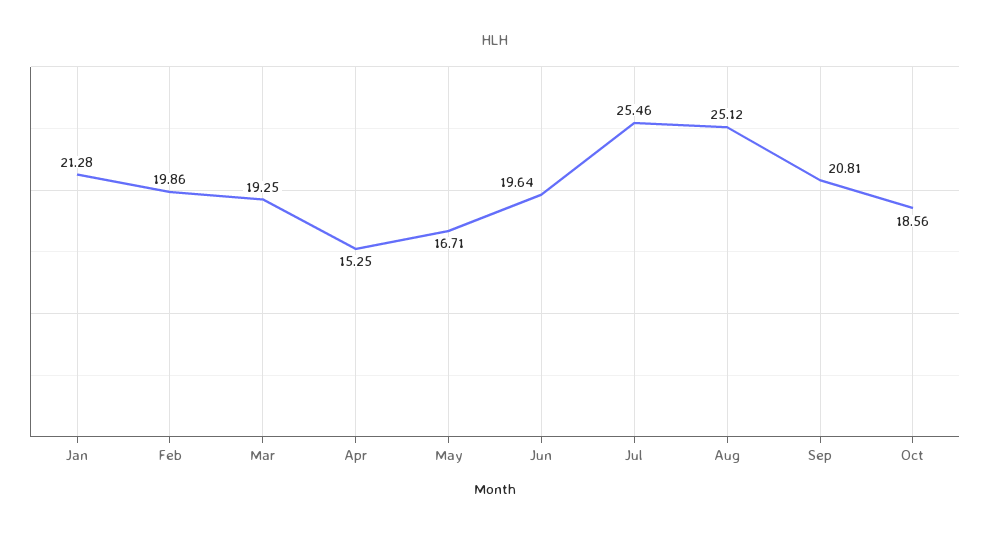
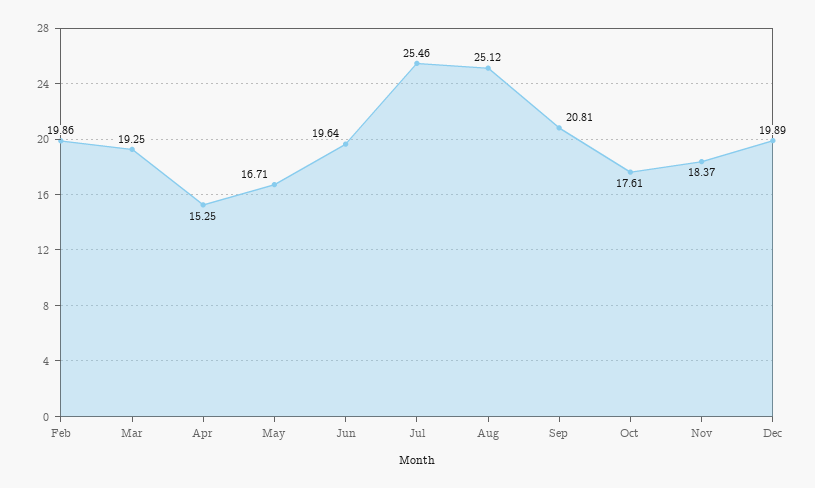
Jan: 21.28 -> none
Oct: 18.56 -> 17.61
Nov: none -> 18.37
Dec: none -> 19.89

